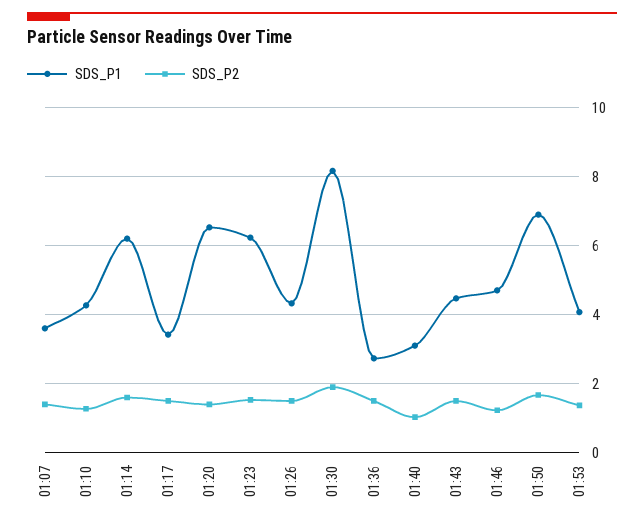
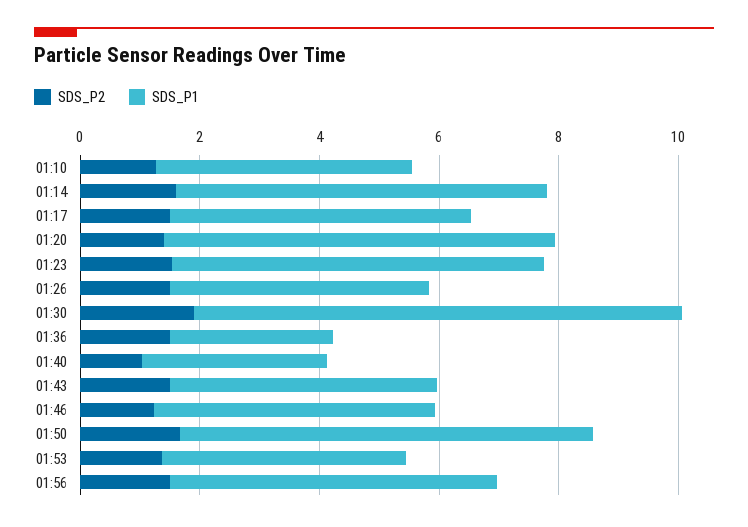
SDS_P1, 01:07: 3.6 -> none
SDS_P2, 01:07: 1.4 -> none
SDS_P1, 01:17: 3.4 -> 5
SDS_P2, 01:56: none -> 1.5
SDS_P1, 01:56: none -> 5.5

